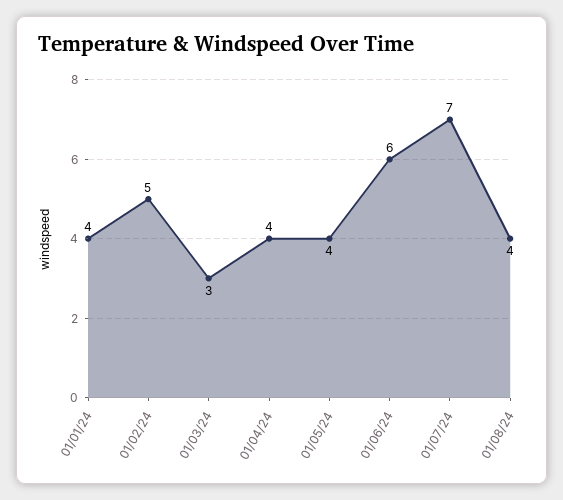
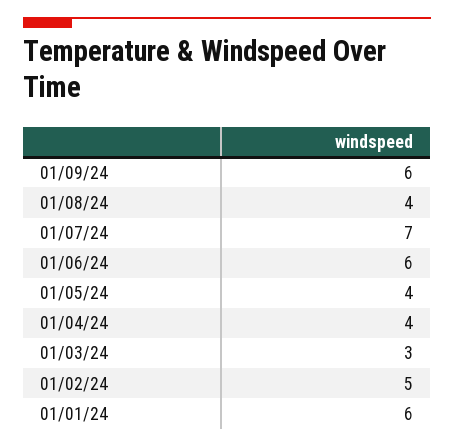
01/01/24: 4 -> 6
01/09/24: none -> 6

